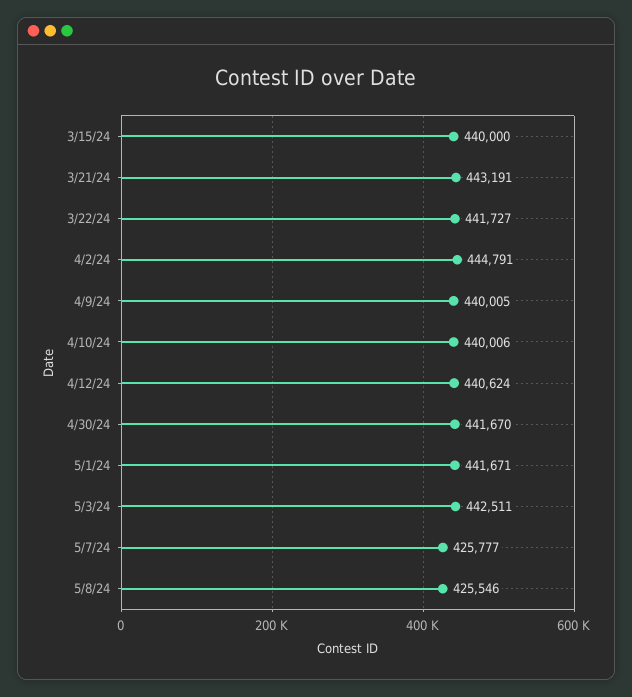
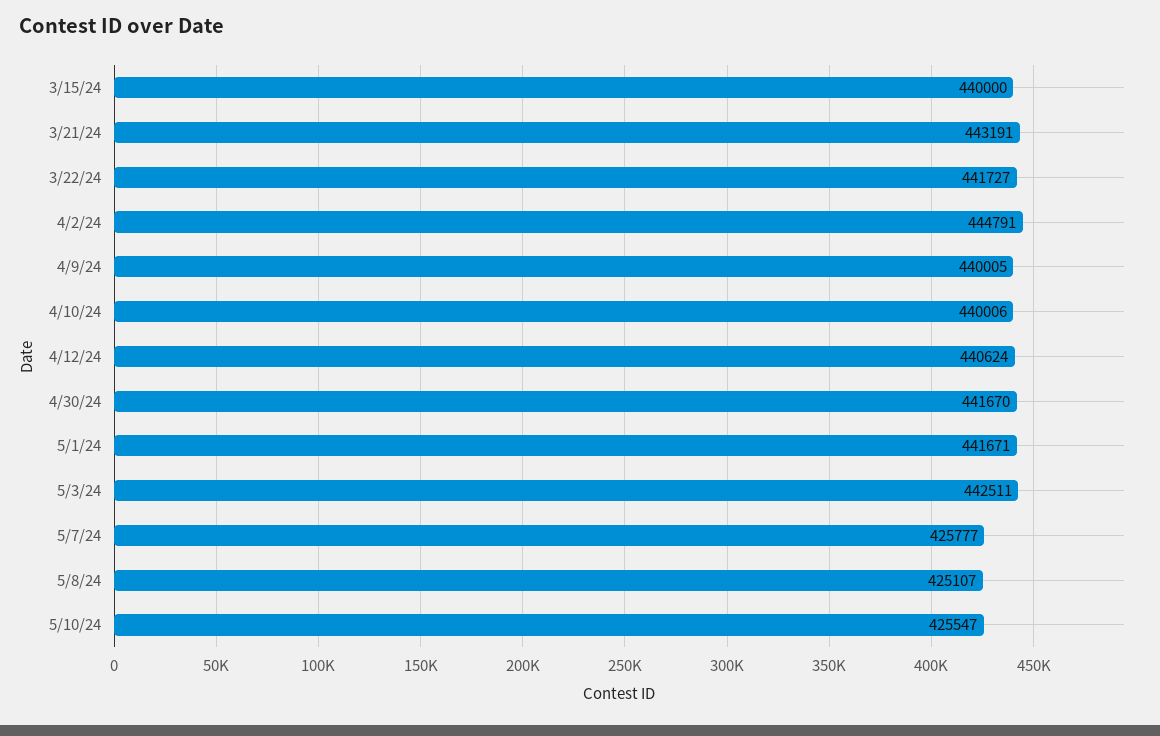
5/8/24: 425546 -> 425107
5/10/24: none -> 425547

